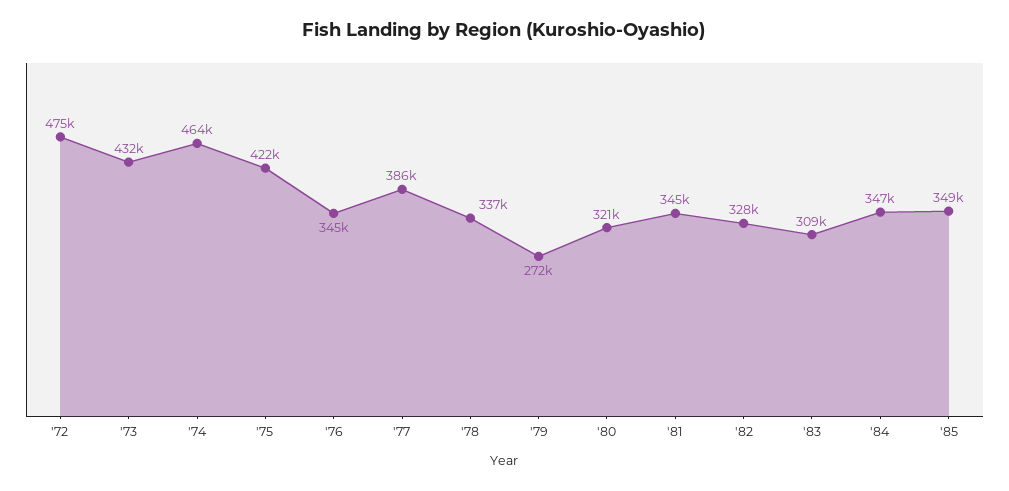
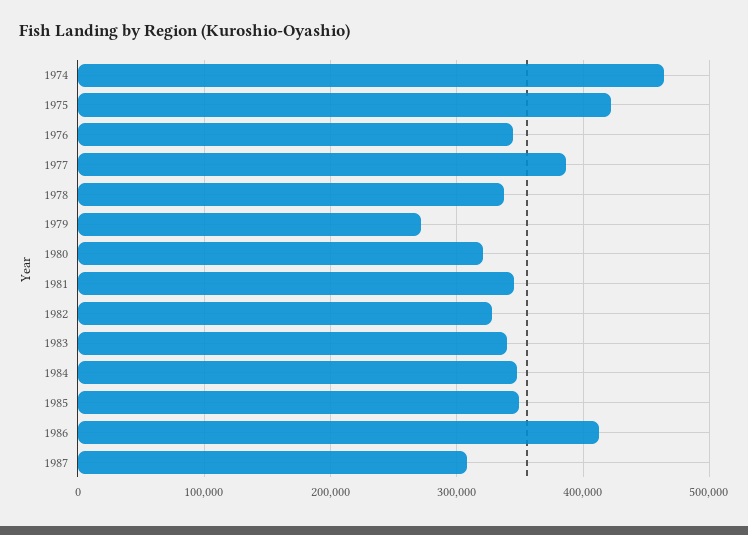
'72: 475000 -> none
'73: 432000 -> none
'83: 309000 -> 340000
1986: none -> 410000
1987: none -> 310000

